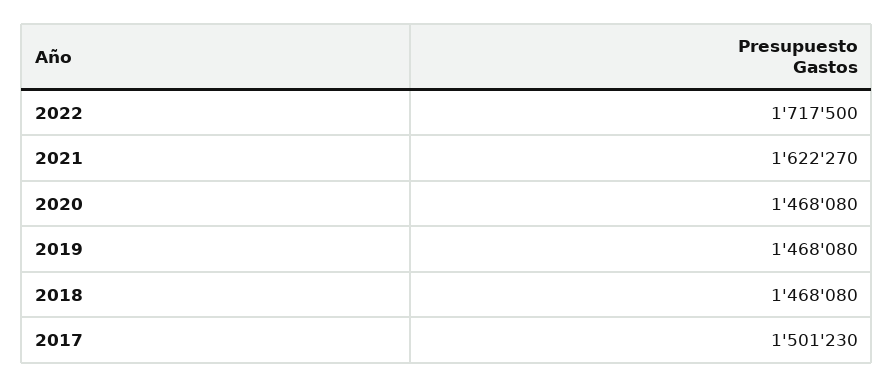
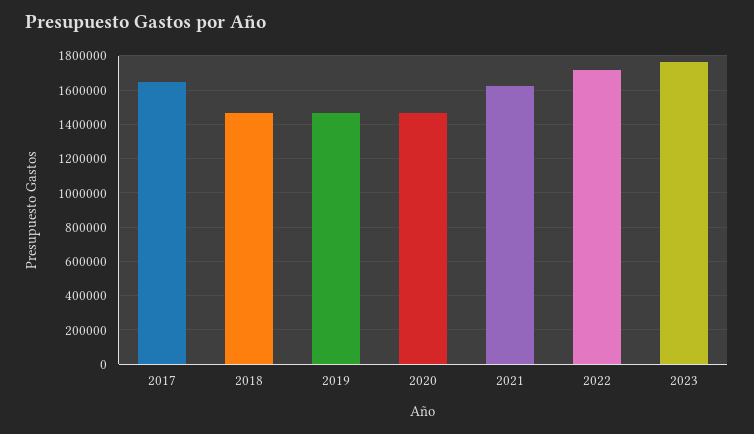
2017: 1501230 -> 1650000
2023: none -> 1750000

